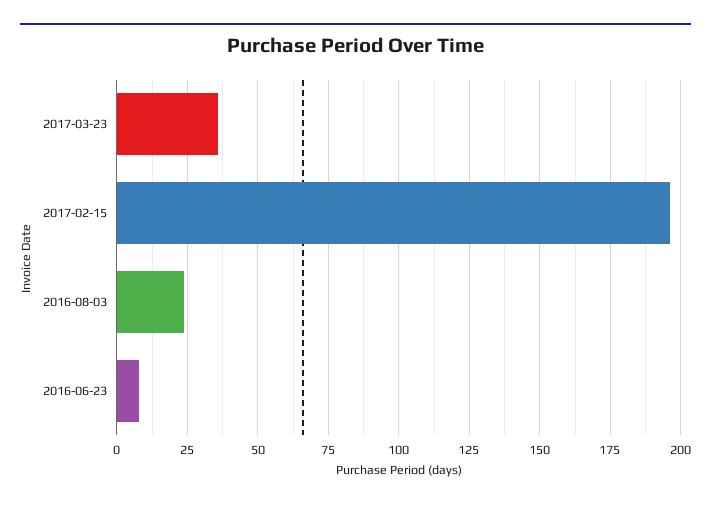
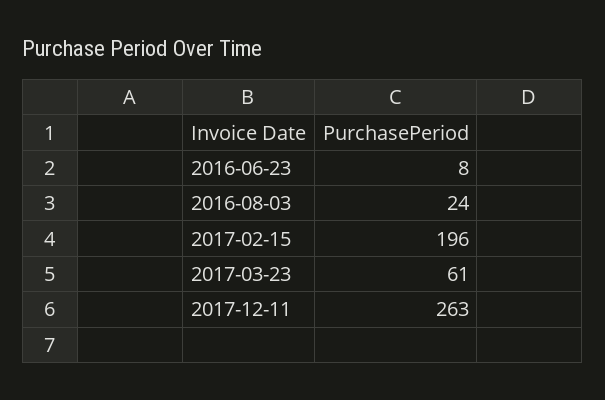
2017-03-23: 35 -> 61
2017-12-11: none -> 263

